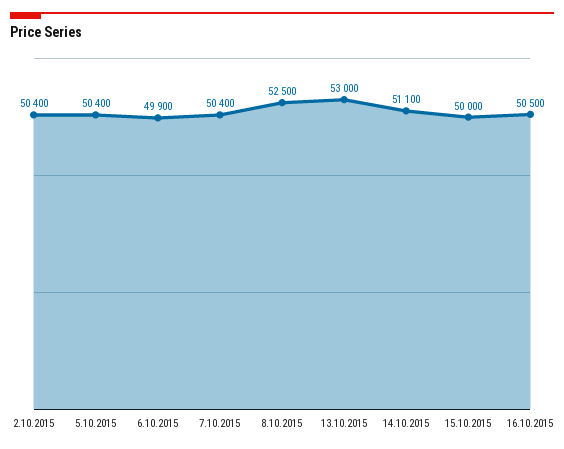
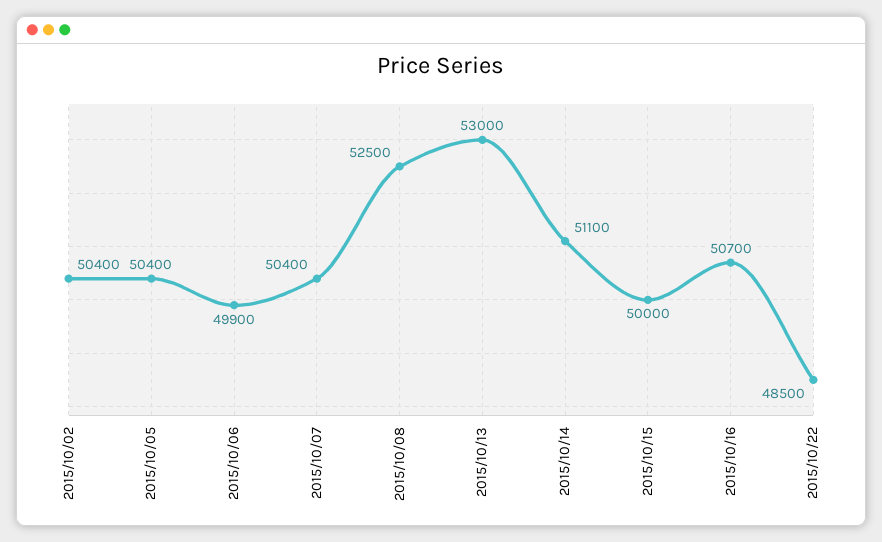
16.10.2015: 50500 -> 50700
2015/10/22: none -> 48500

